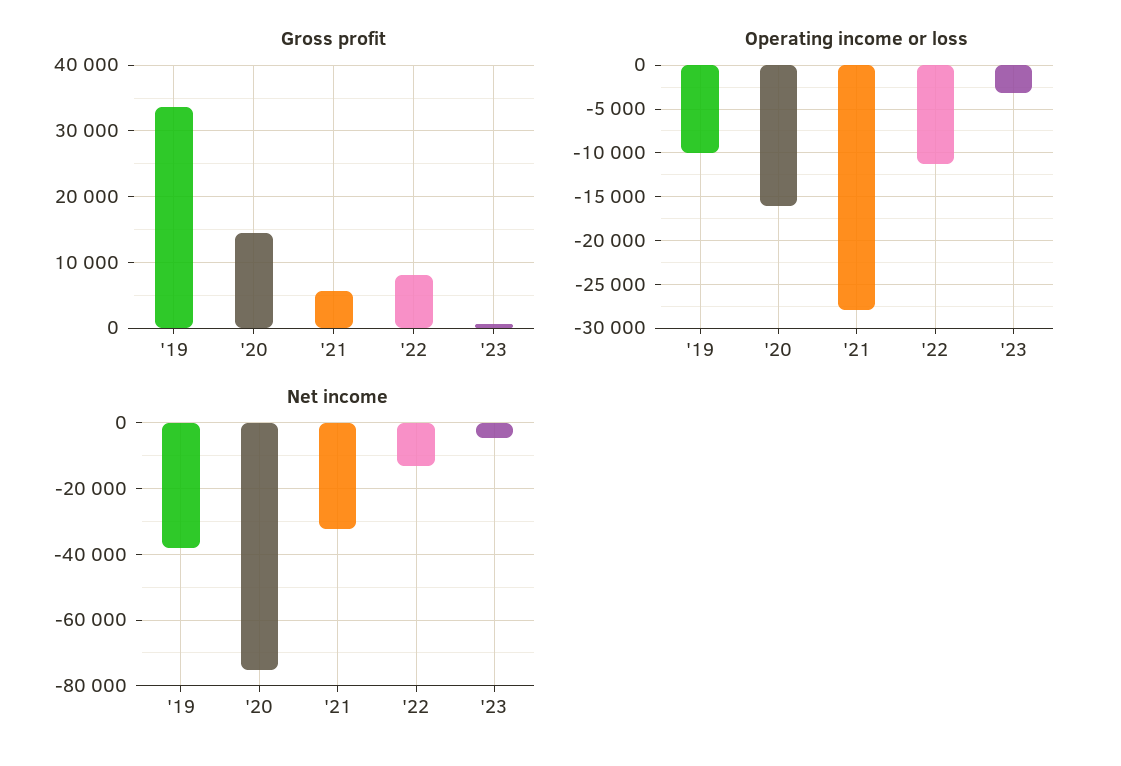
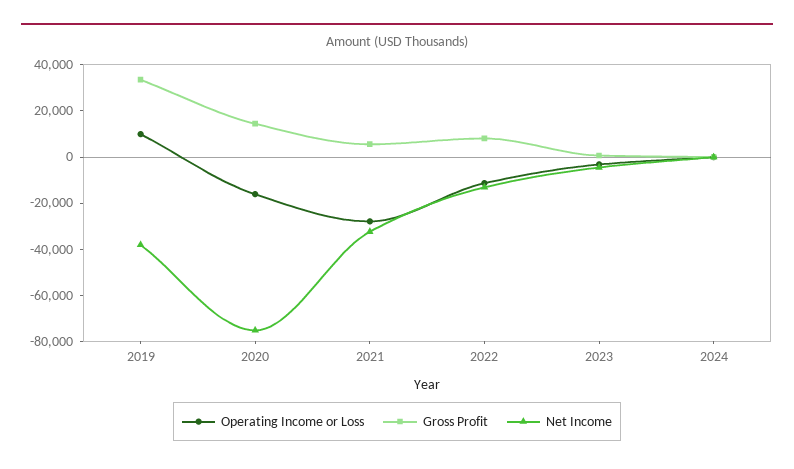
Operating income or loss, '19: -10000 -> 10000
Operating income or loss, 2024: none -> 0
Gross profit, 2024: none -> 0
Net income, 2024: none -> 0

